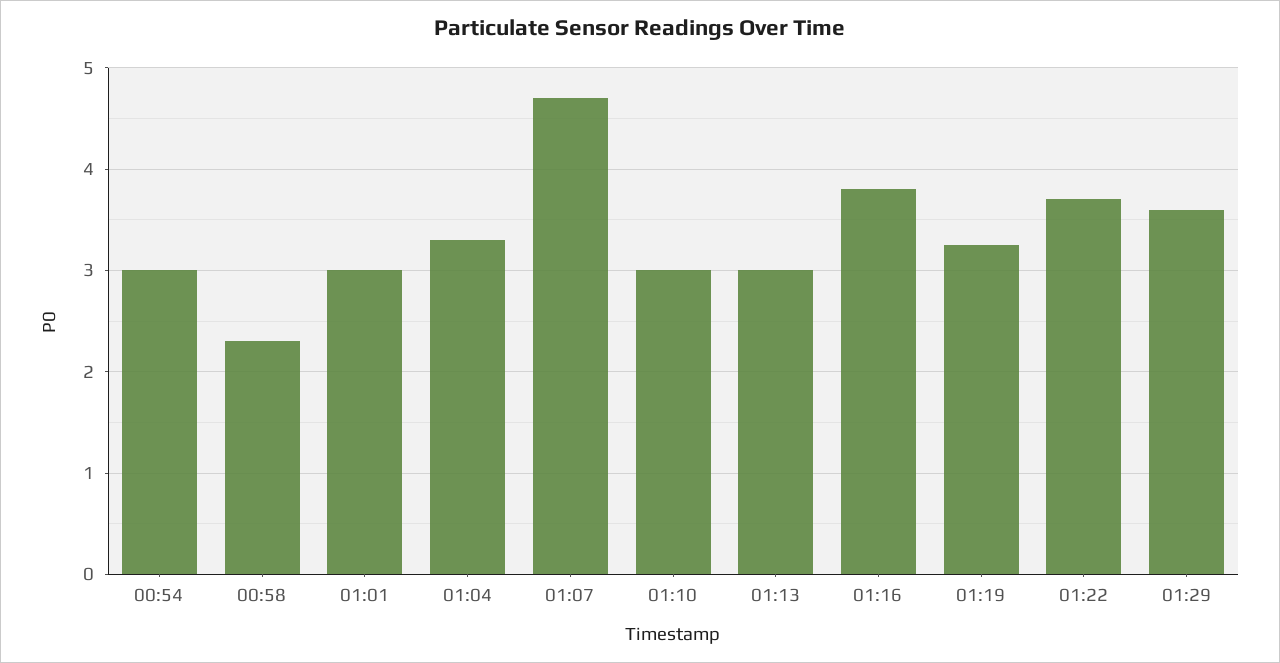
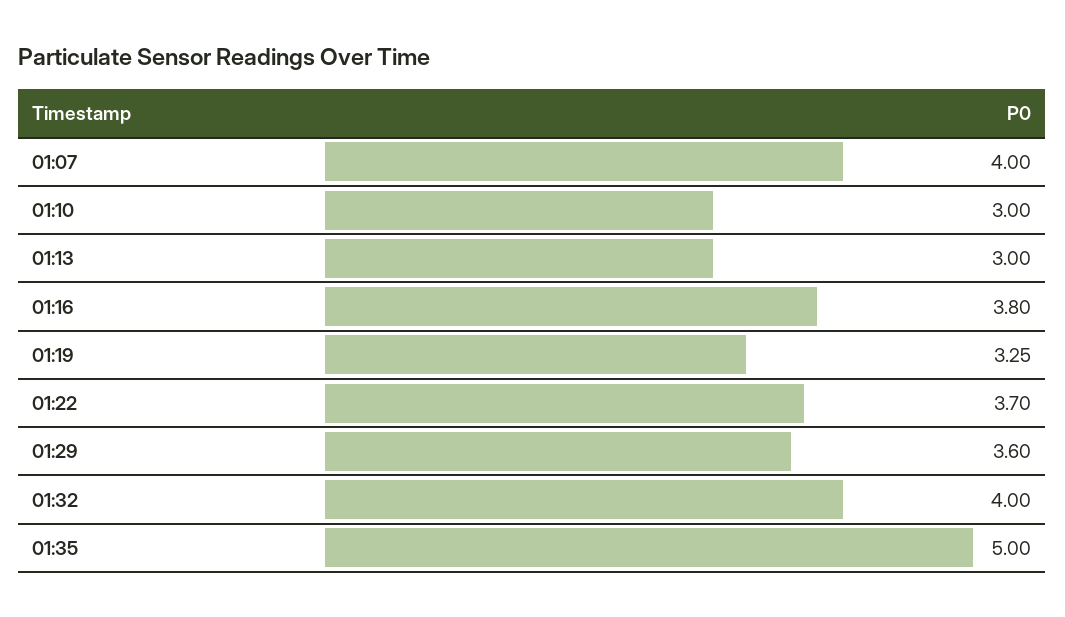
00:54: 3 -> none
00:58: 2.3 -> none
01:01: 3 -> none
01:04: 3.3 -> none
01:07: 4.7 -> 4
01:32: none -> 4
01:35: none -> 5

